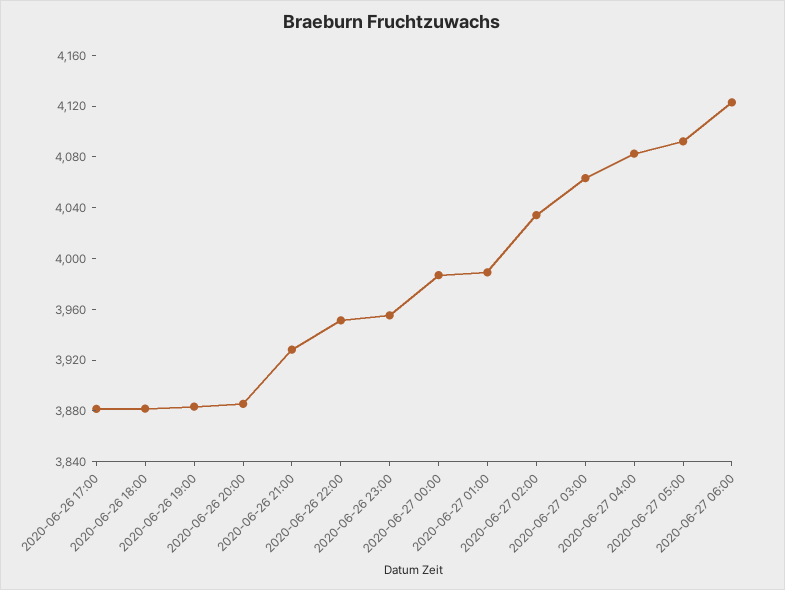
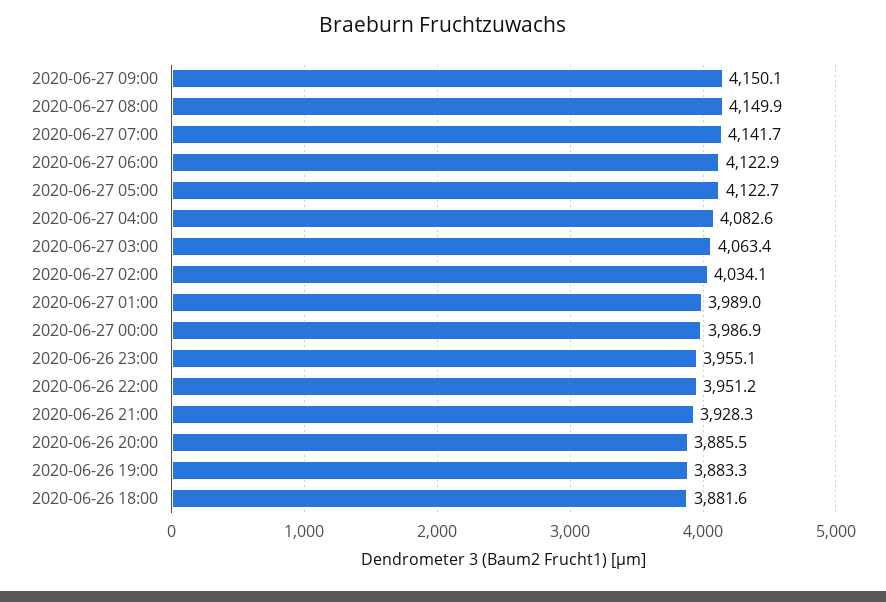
2020-06-26 17:00: 3880 -> none
2020-06-27 05:00: 4090 -> 4122.7
2020-06-27 09:00: none -> 4150.1
2020-06-27 08:00: none -> 4149.9
2020-06-27 07:00: none -> 4141.7

